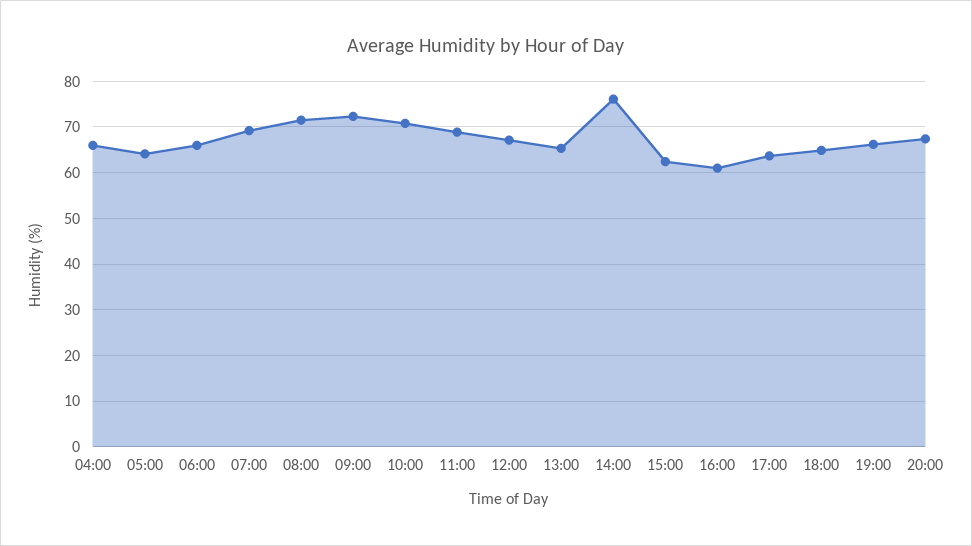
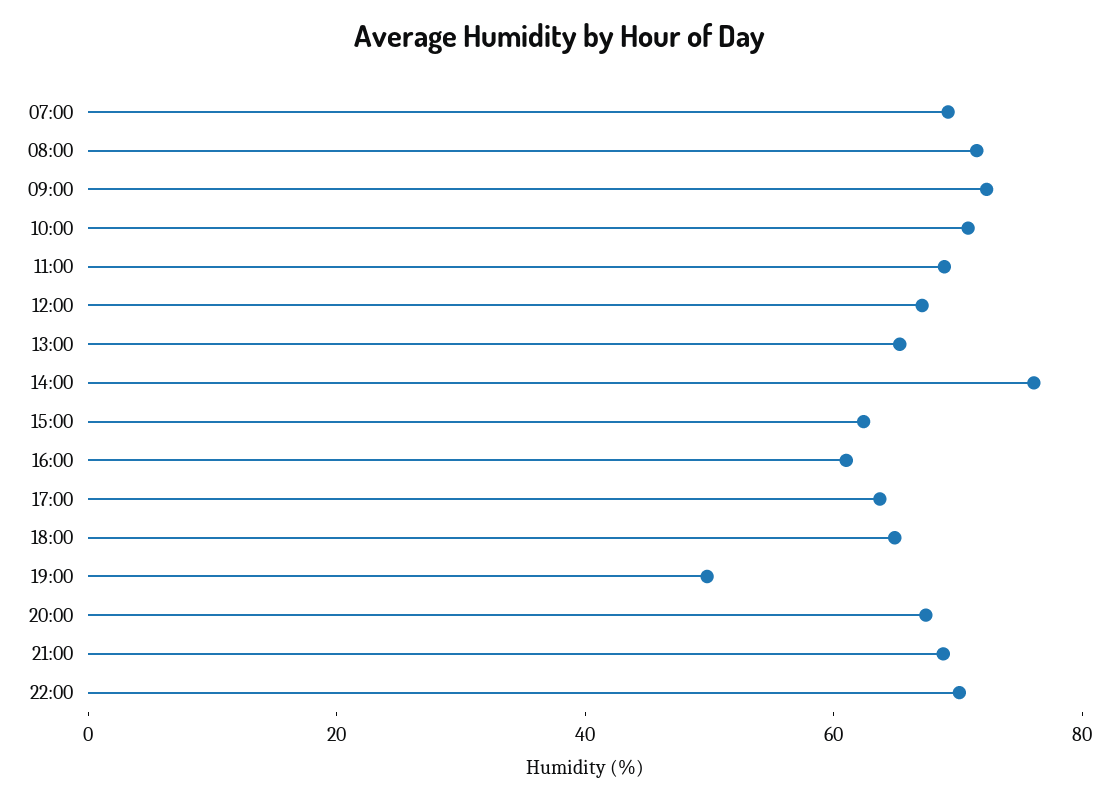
04:00: 66 -> none
05:00: 64 -> none
06:00: 66 -> none
19:00: 66 -> 50
21:00: none -> 70
22:00: none -> 70

